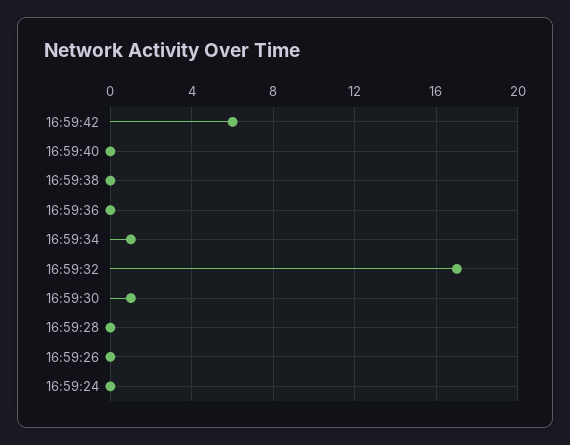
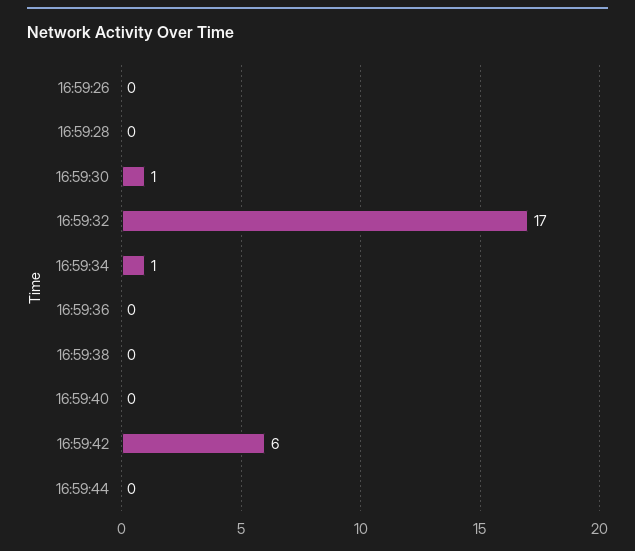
16:59:24: 0 -> none
16:59:44: none -> 0

